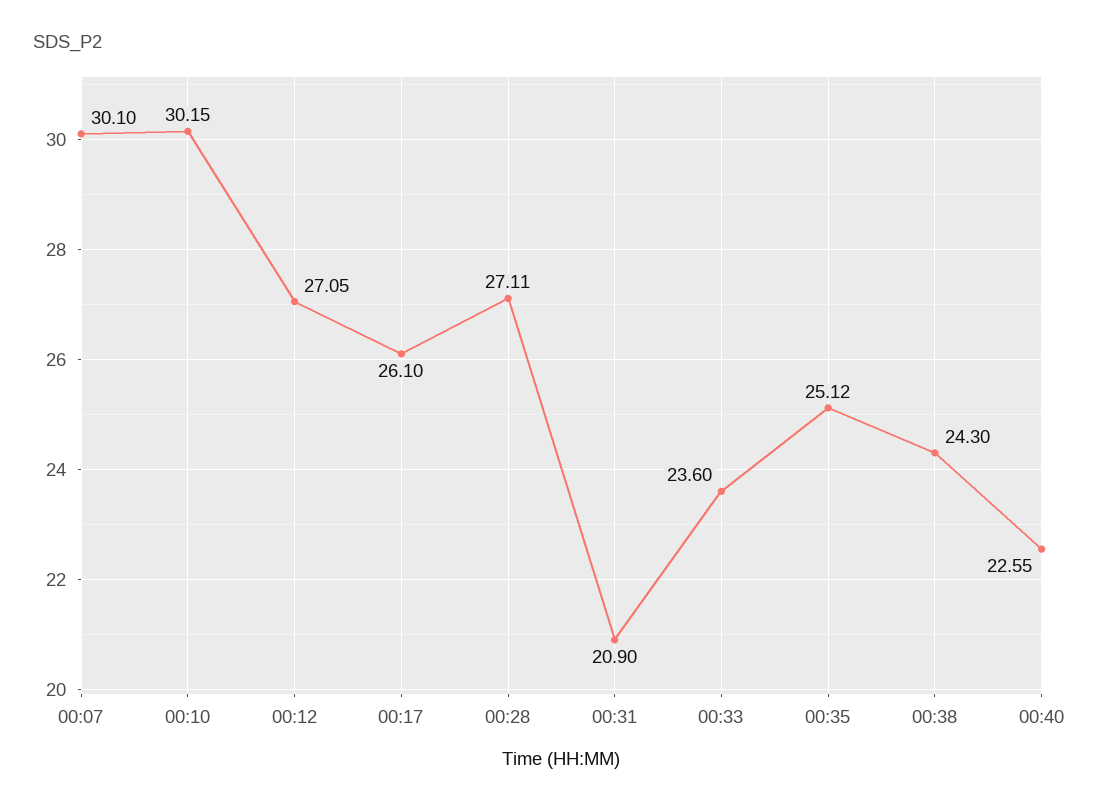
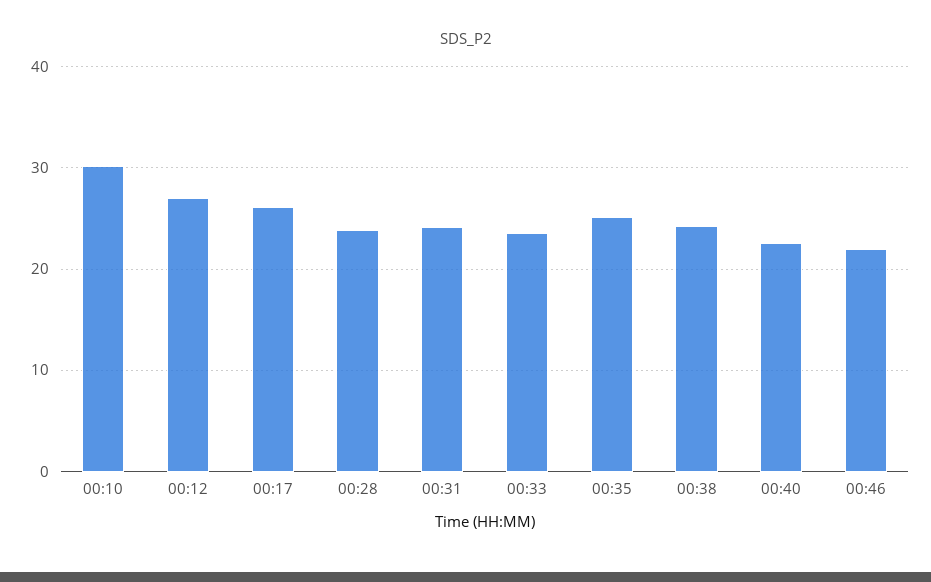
00:07: 30.1 -> none
00:28: 27.11 -> 24
00:31: 20.9 -> 24
00:46: none -> 22

